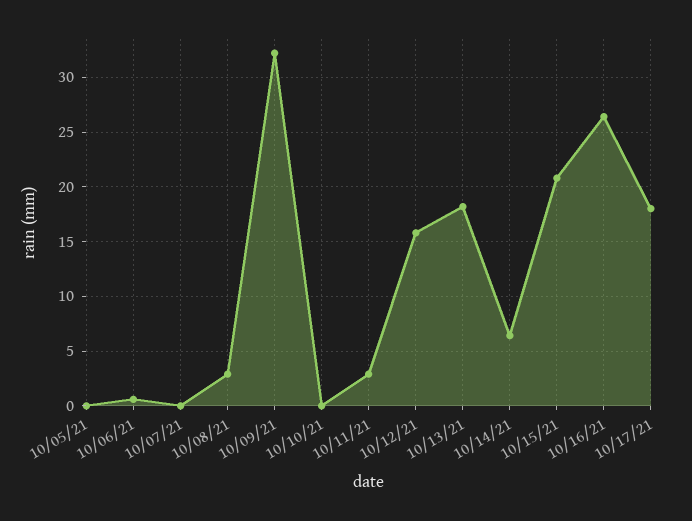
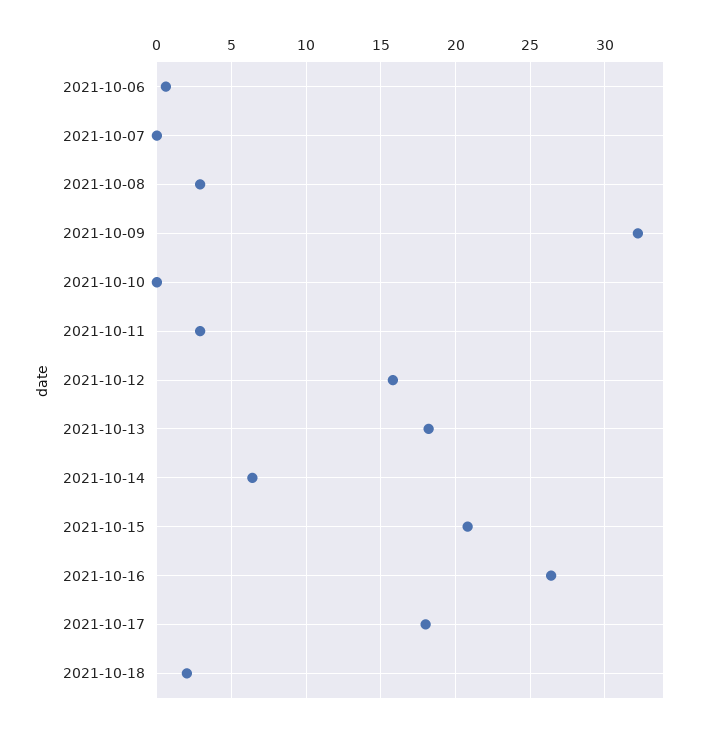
10/05/21: 0 -> none
2021-10-18: none -> 2

